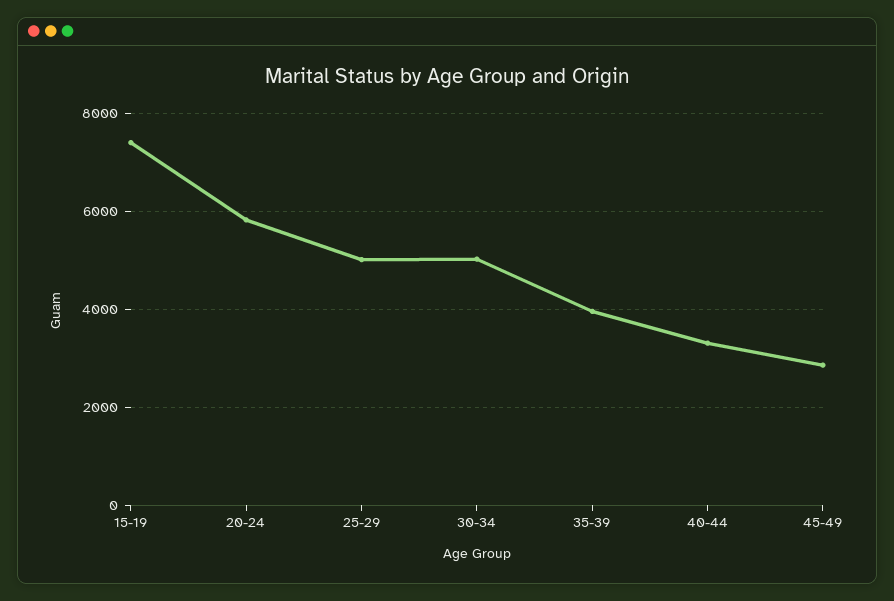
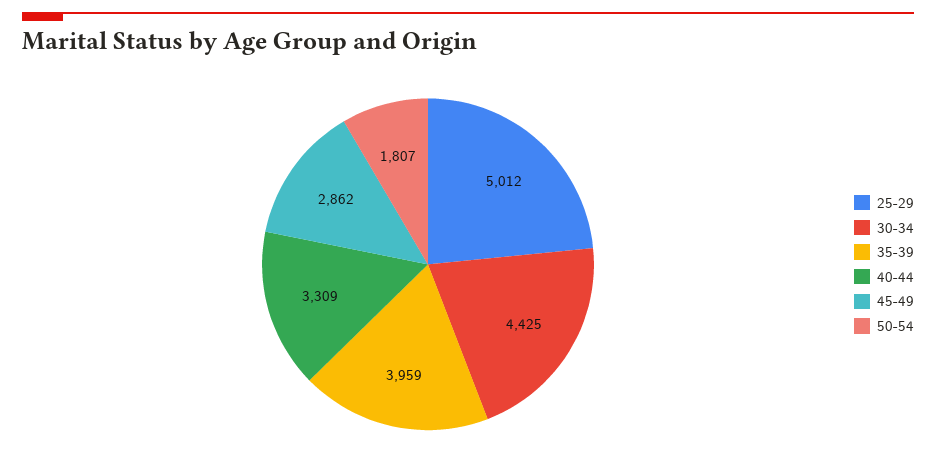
15-19: 7400 -> none
20-24: 5800 -> none
30-34: 5000 -> 4425
50-54: none -> 1807

